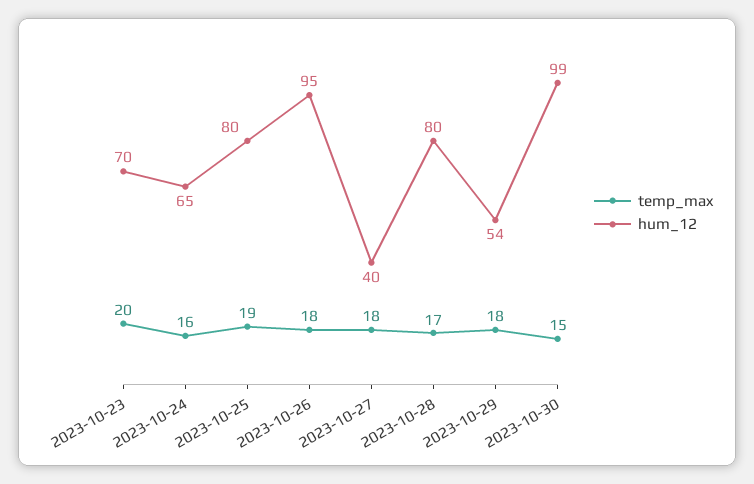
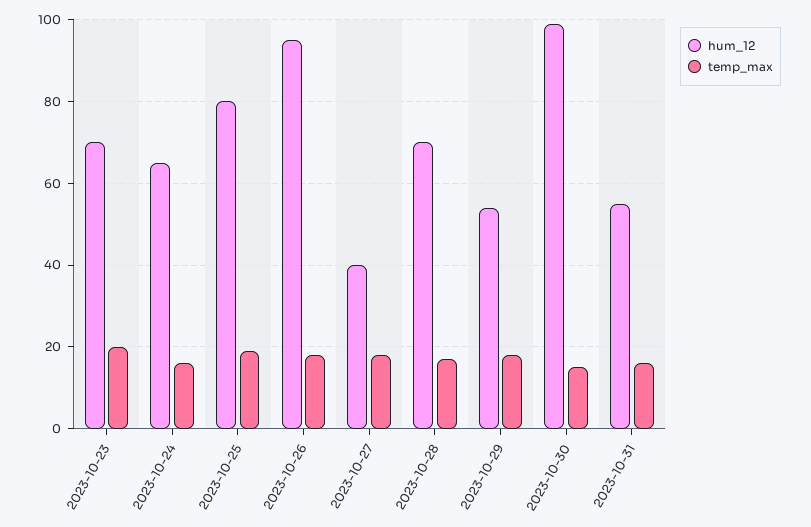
hum_12, 2023-10-28: 80 -> 70
hum_12, 2023-10-31: none -> 55
temp_max, 2023-10-31: none -> 15

